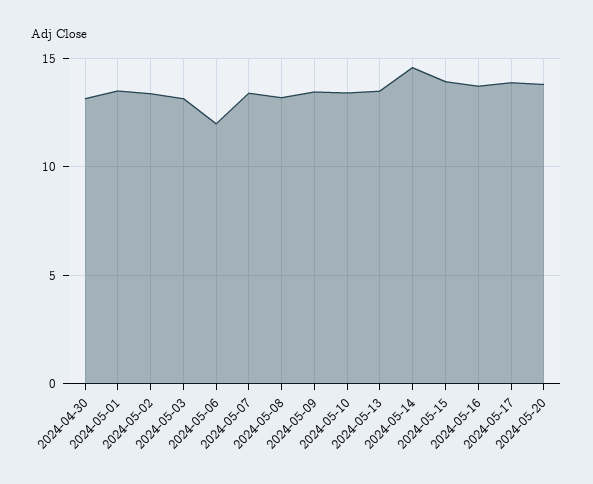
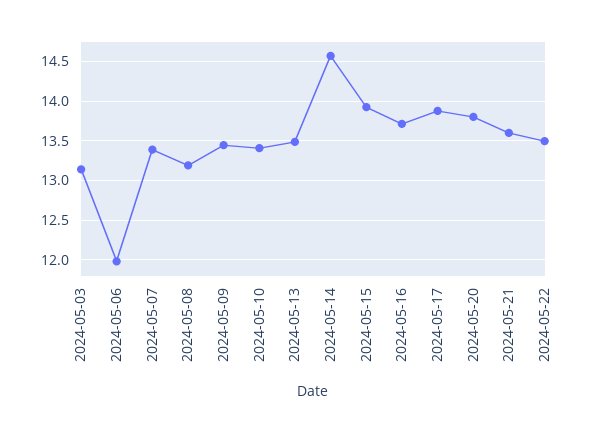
2024-04-30: 13 -> none
2024-05-01: 13.5 -> none
2024-05-02: 13.5 -> none
2024-05-21: none -> 13.6
2024-05-22: none -> 13.5

